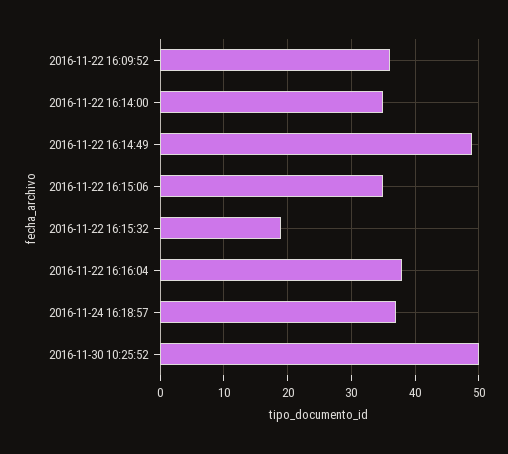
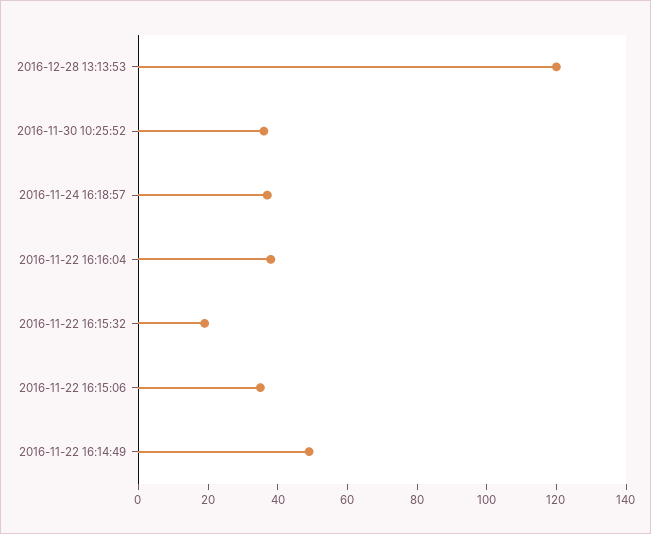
2016-11-22 16:09:52: 36 -> none
2016-11-22 16:14:00: 35 -> none
2016-11-30 10:25:52: 50 -> 35
2016-12-28 13:13:53: none -> 120

